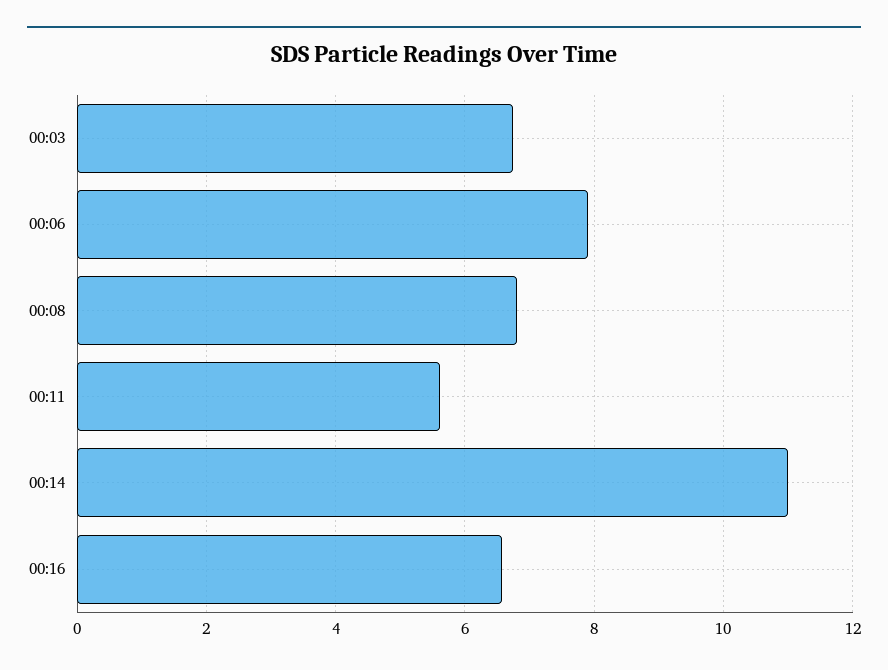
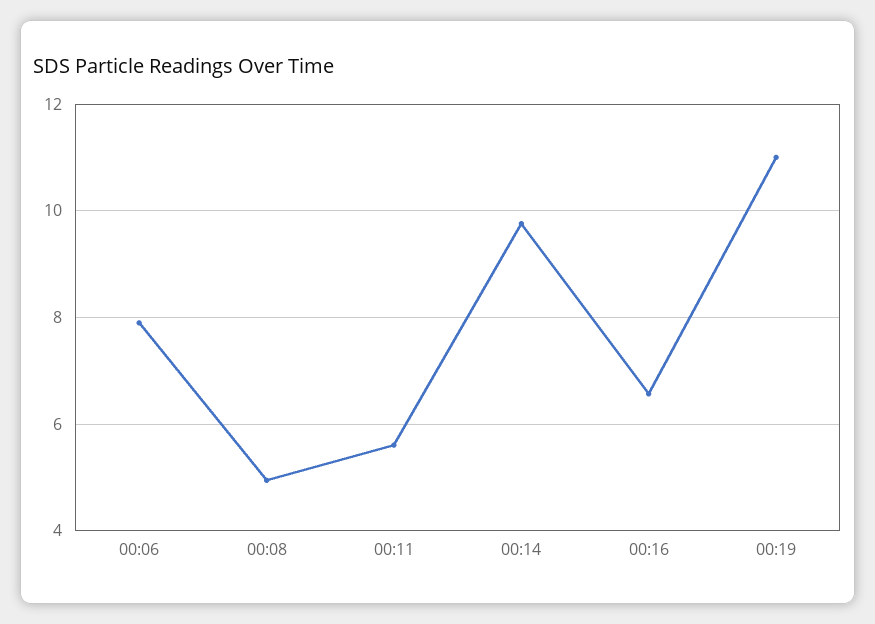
00:03: 6.8 -> none
00:08: 6.8 -> 5
00:14: 11 -> 9.8
00:19: none -> 11

